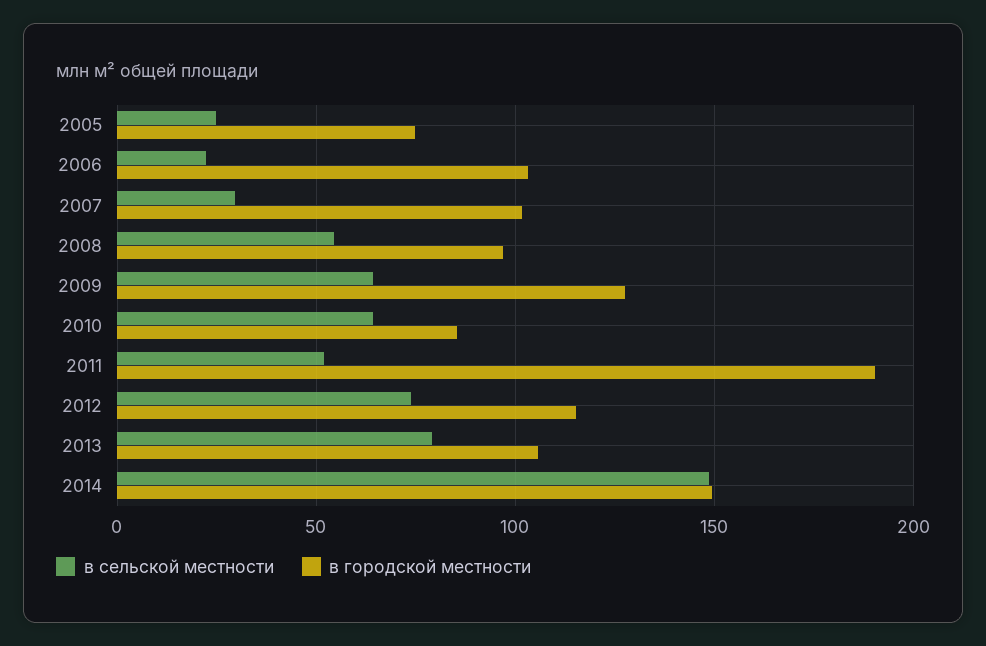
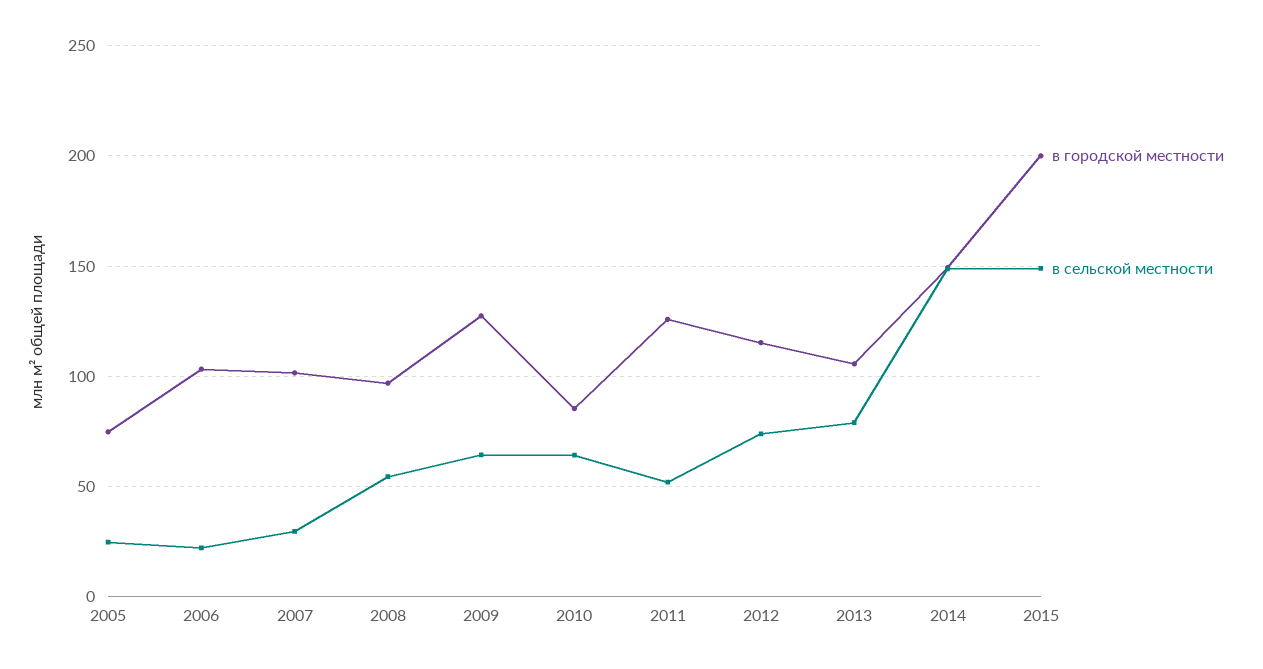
в городской местности, 2011: 190 -> 125
в городской местности, 2015: none -> 200
в сельской местности, 2015: none -> 150

